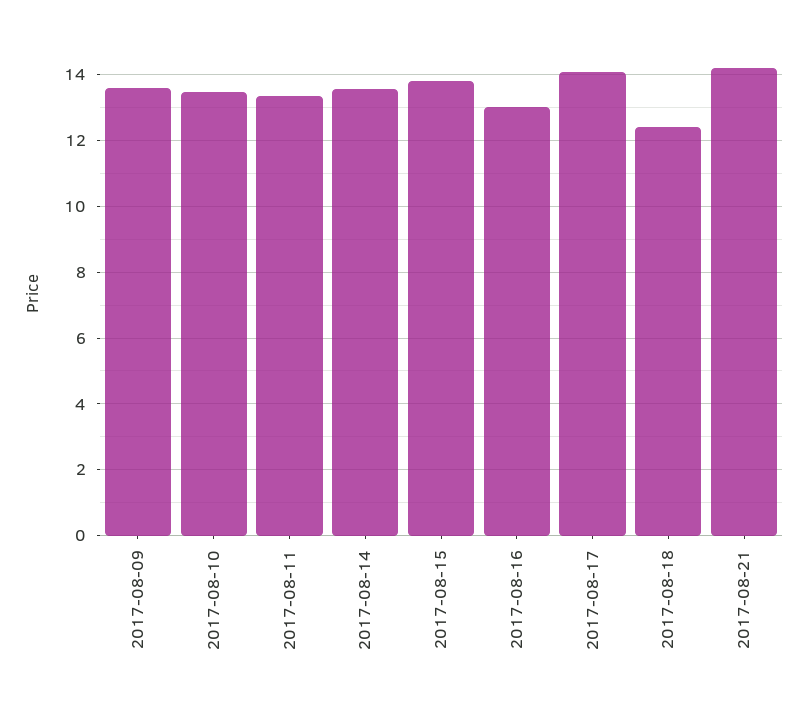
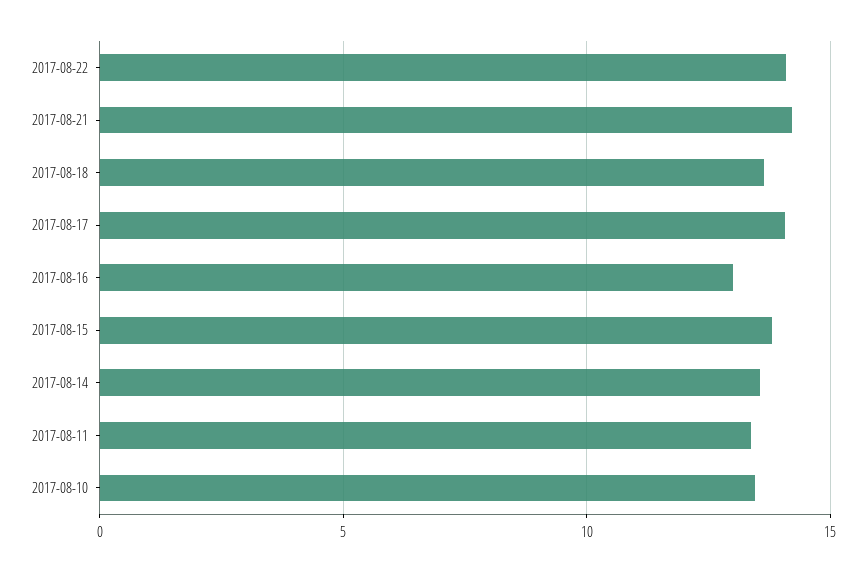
2017-08-09: 13.6 -> none
2017-08-18: 12.4 -> 13.5
2017-08-22: none -> 14

